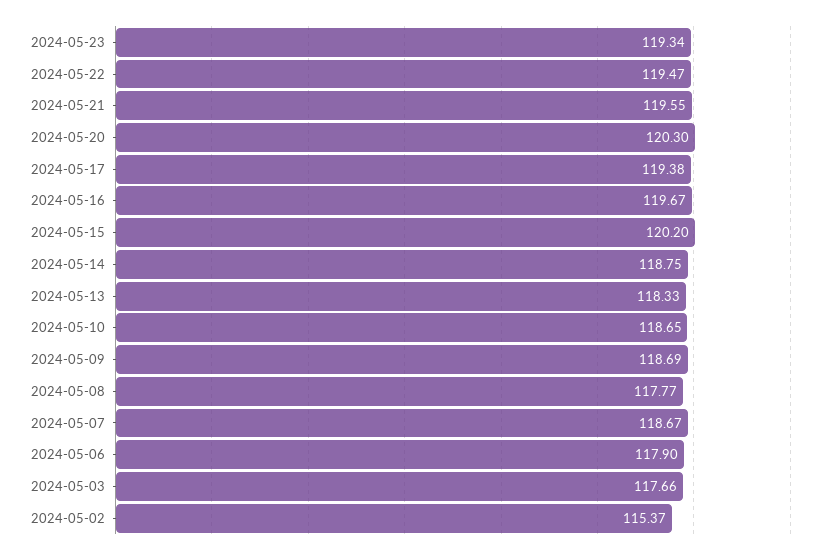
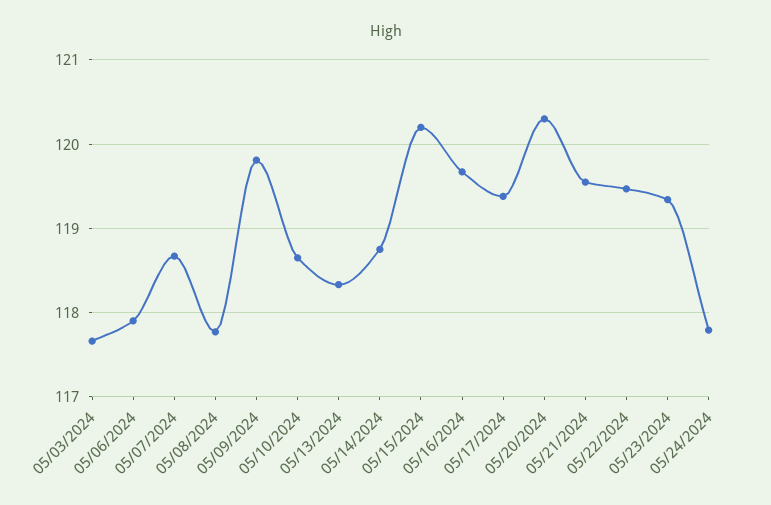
2024-05-09: 118.69 -> 119.8
2024-05-02: 115.37 -> none
05/24/2024: none -> 117.8

